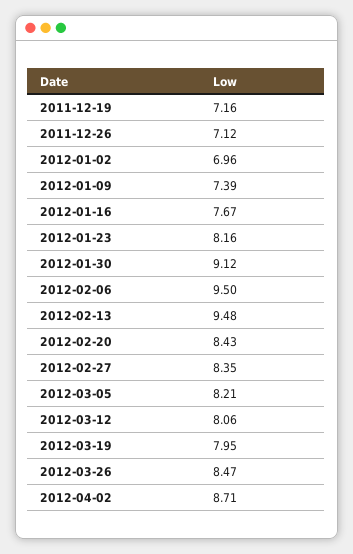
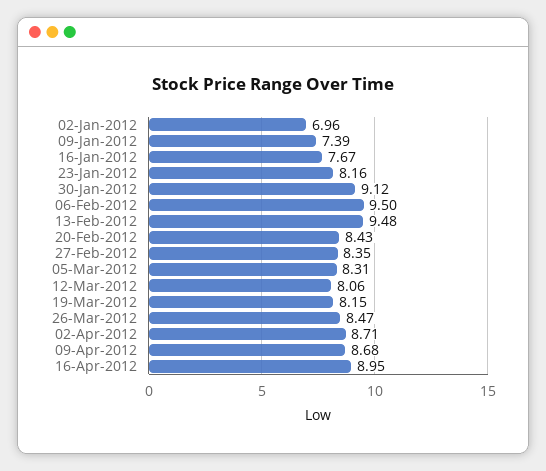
2011-12-19: 7.16 -> none
2011-12-26: 7.12 -> none
2012-03-05: 8.21 -> 8.31
2012-03-19: 7.95 -> 8.15
09-Apr-2012: none -> 8.68
16-Apr-2012: none -> 8.95

